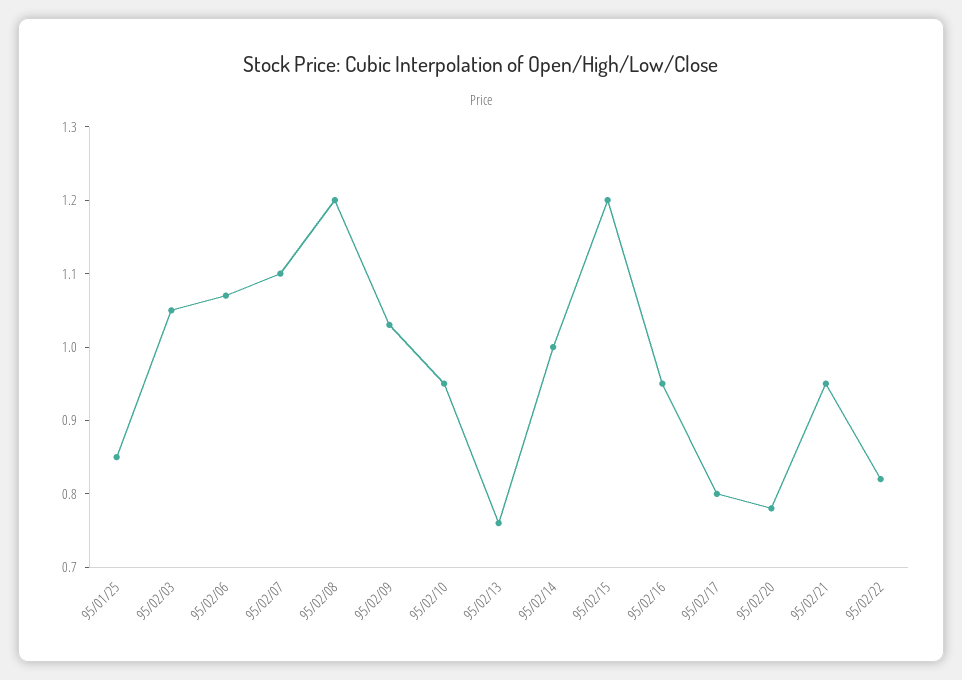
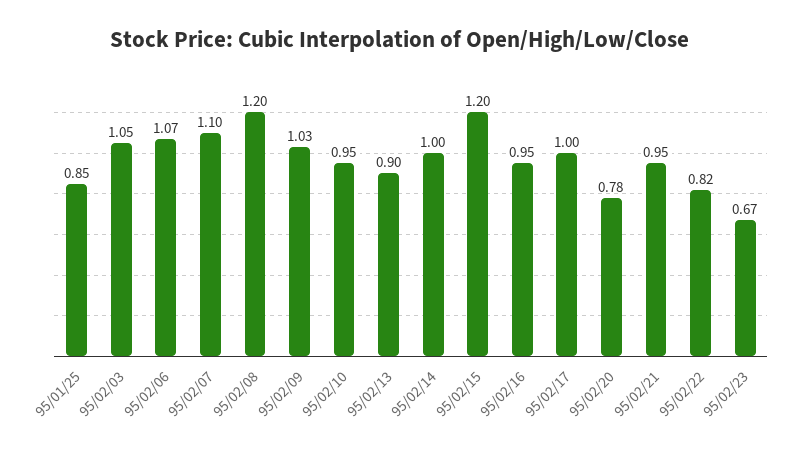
95/02/13: 0.75 -> 0.9
95/02/17: 0.8 -> 1
95/02/23: none -> 0.67

